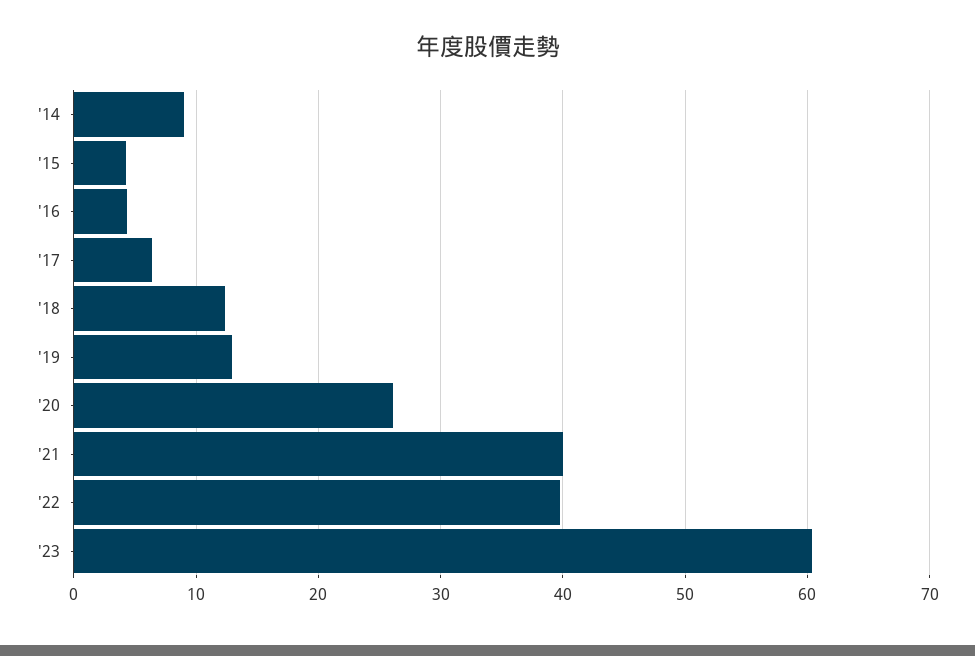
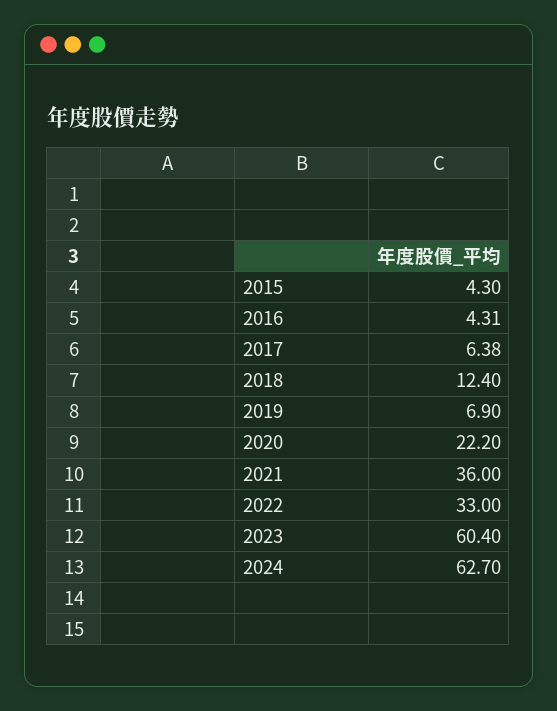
'14: 9 -> none
'19: 13 -> 6.9
'20: 26 -> 22.2
'21: 40 -> 36
'22: 40 -> 33
2024: none -> 62.7

